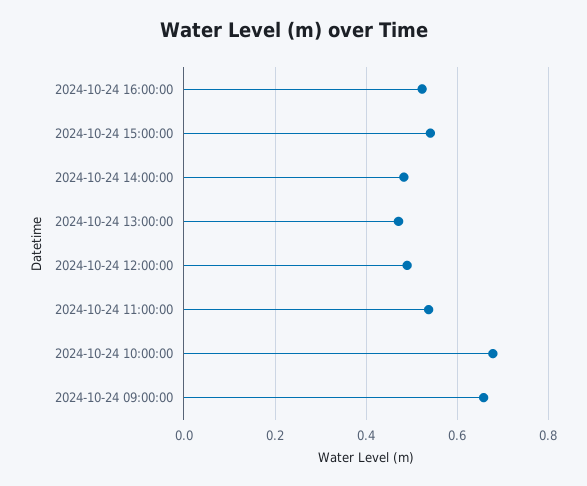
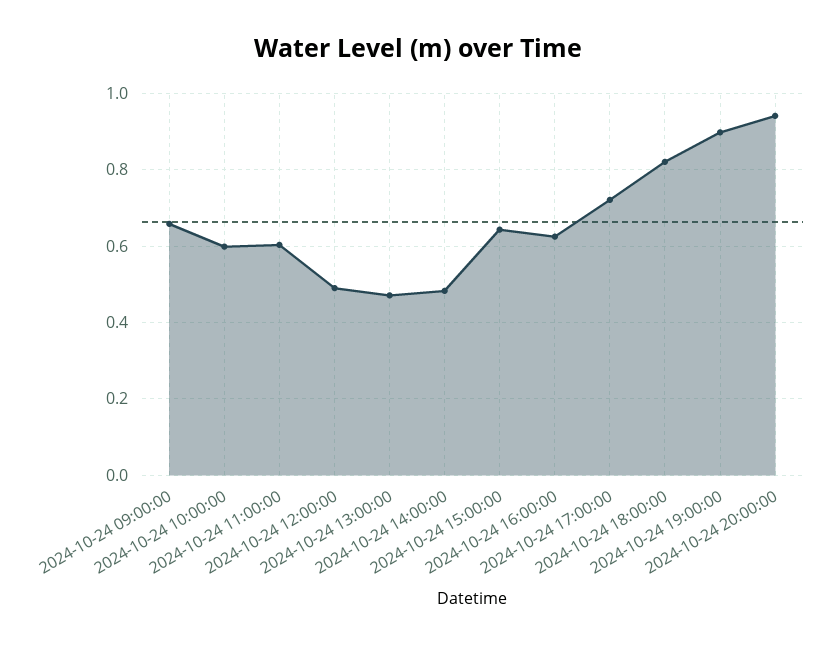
2024-10-24 16:00:00: 0.52 -> 0.62
2024-10-24 15:00:00: 0.54 -> 0.64
2024-10-24 11:00:00: 0.54 -> 0.6
2024-10-24 10:00:00: 0.68 -> 0.6
2024-10-24 17:00:00: none -> 0.72
2024-10-24 18:00:00: none -> 0.82
2024-10-24 19:00:00: none -> 0.9
2024-10-24 20:00:00: none -> 0.94

